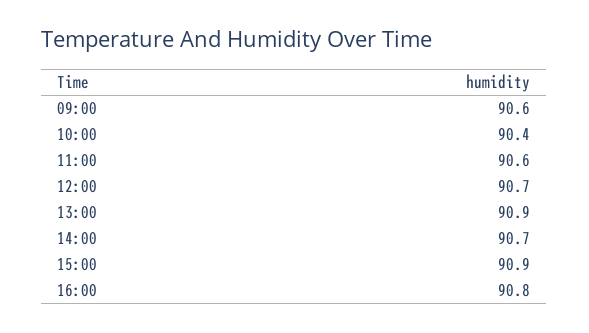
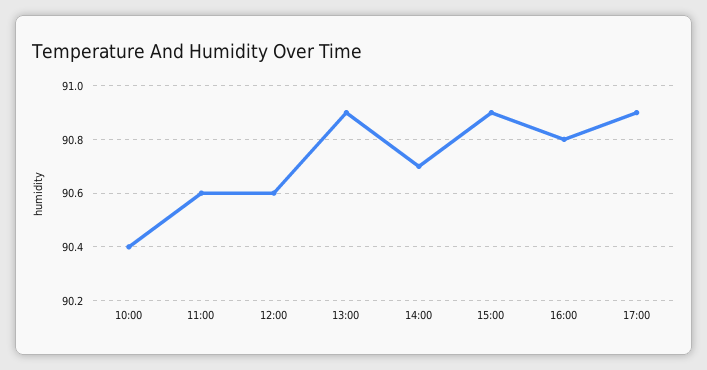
09:00: 90.6 -> none
12:00: 90.7 -> 90.6
17:00: none -> 90.9

